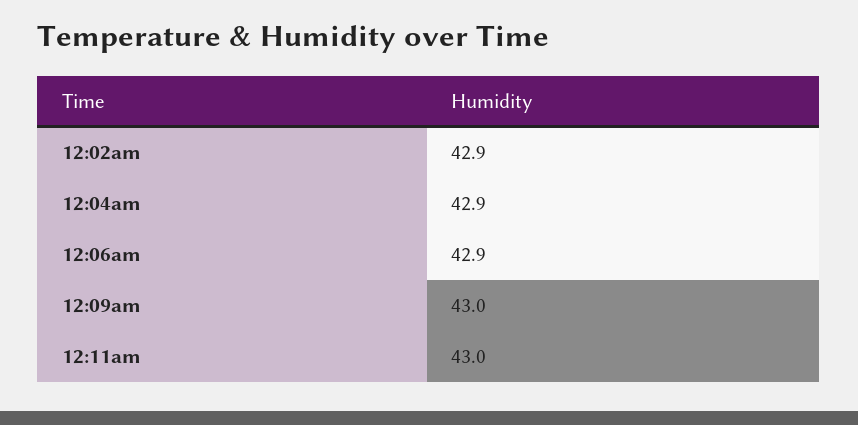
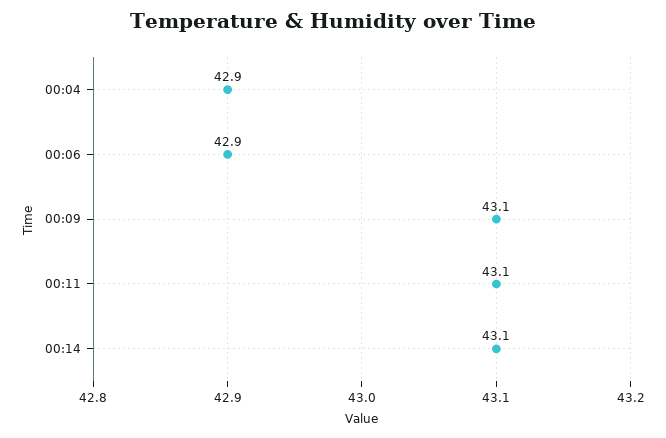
12:02am: 42.9 -> none
12:09am: 43 -> 43.1
12:11am: 43 -> 43.1
00:14: none -> 43.1

